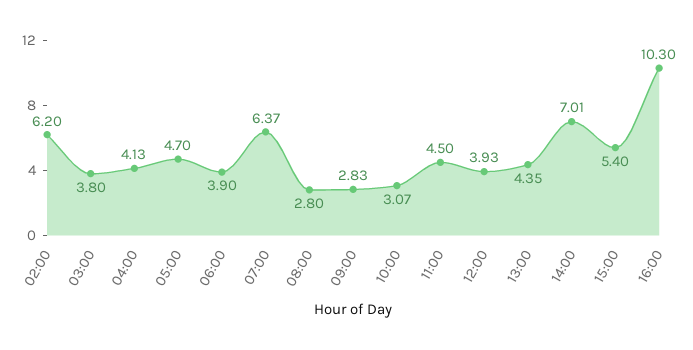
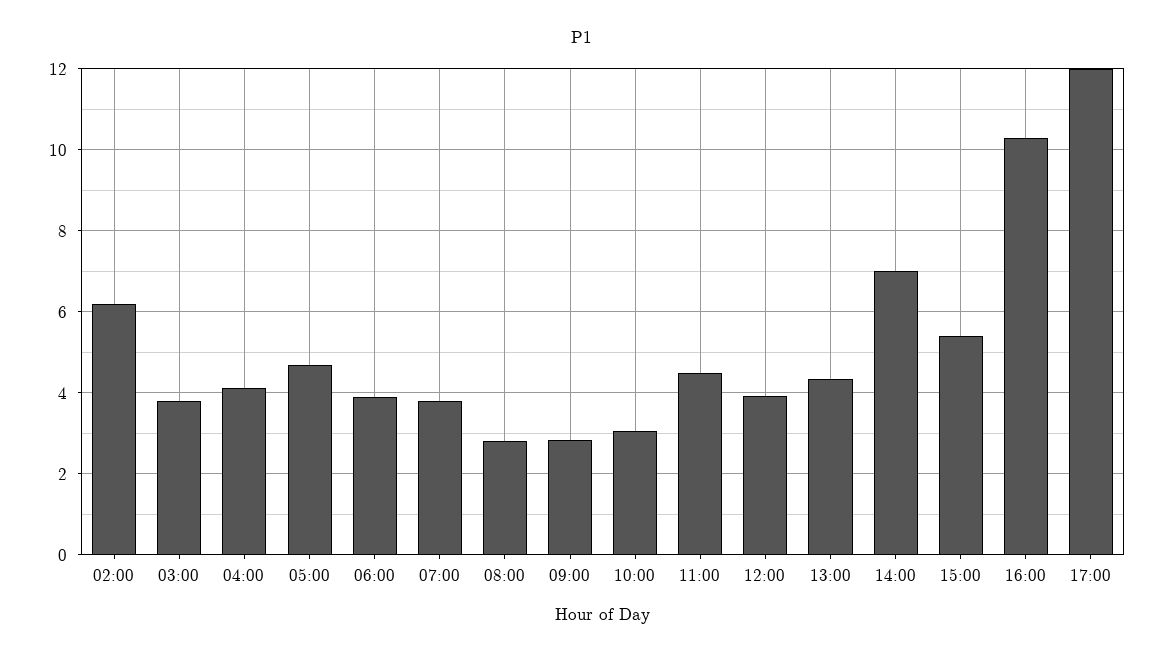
07:00: 6.37 -> 3.8
17:00: none -> 12

